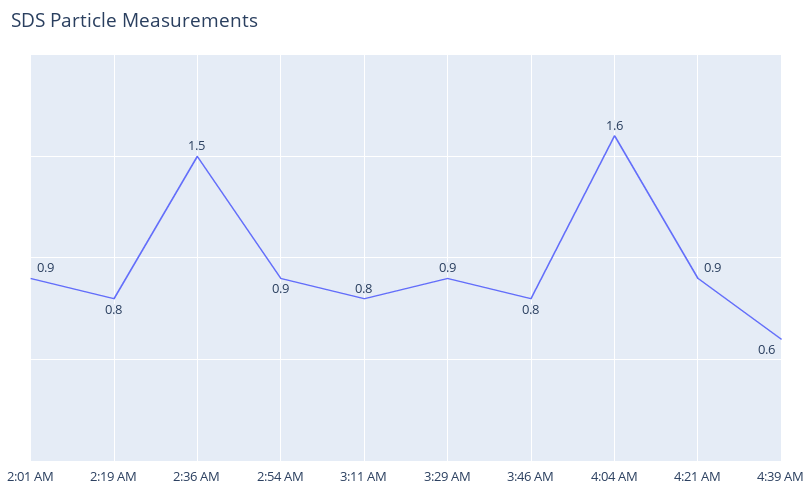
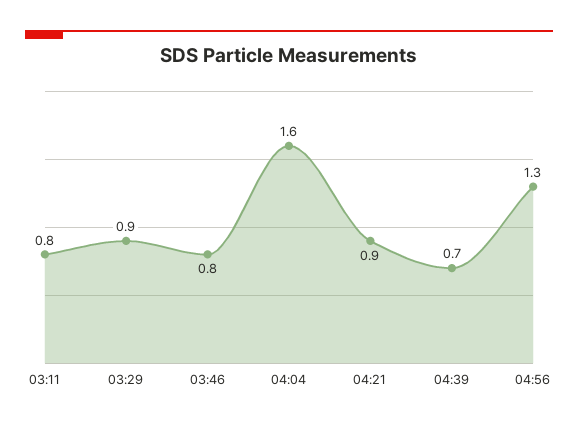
2:01 AM: 0.9 -> none
2:19 AM: 0.8 -> none
2:36 AM: 1.5 -> none
2:54 AM: 0.9 -> none
4:39 AM: 0.6 -> 0.7
04:56: none -> 1.3

